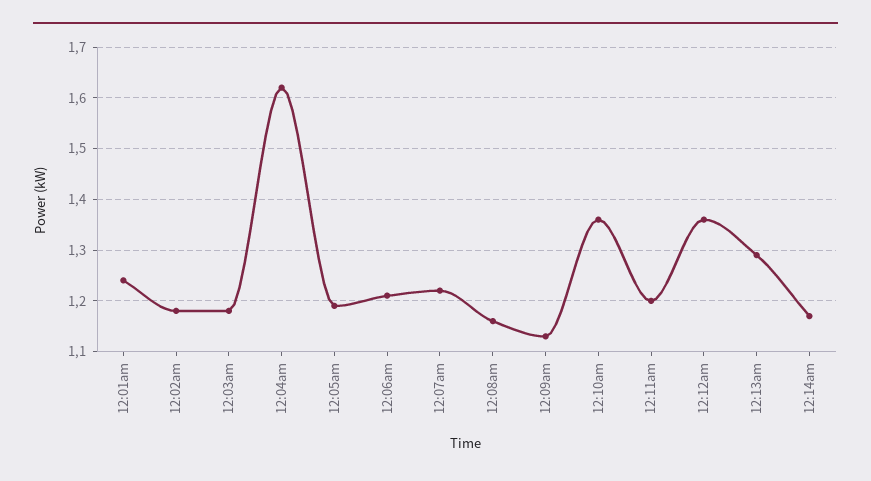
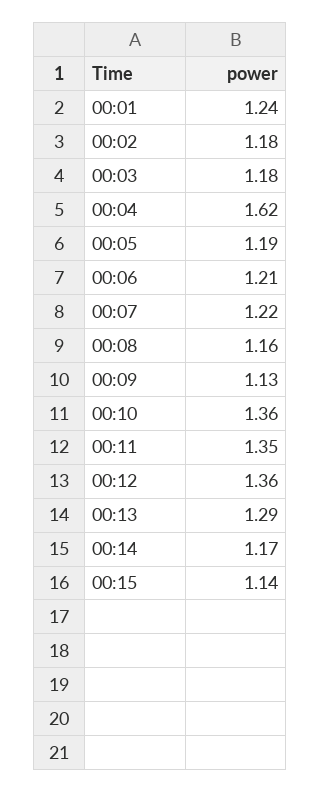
12:11am: 1.2 -> 1.35
00:15: none -> 1.14

